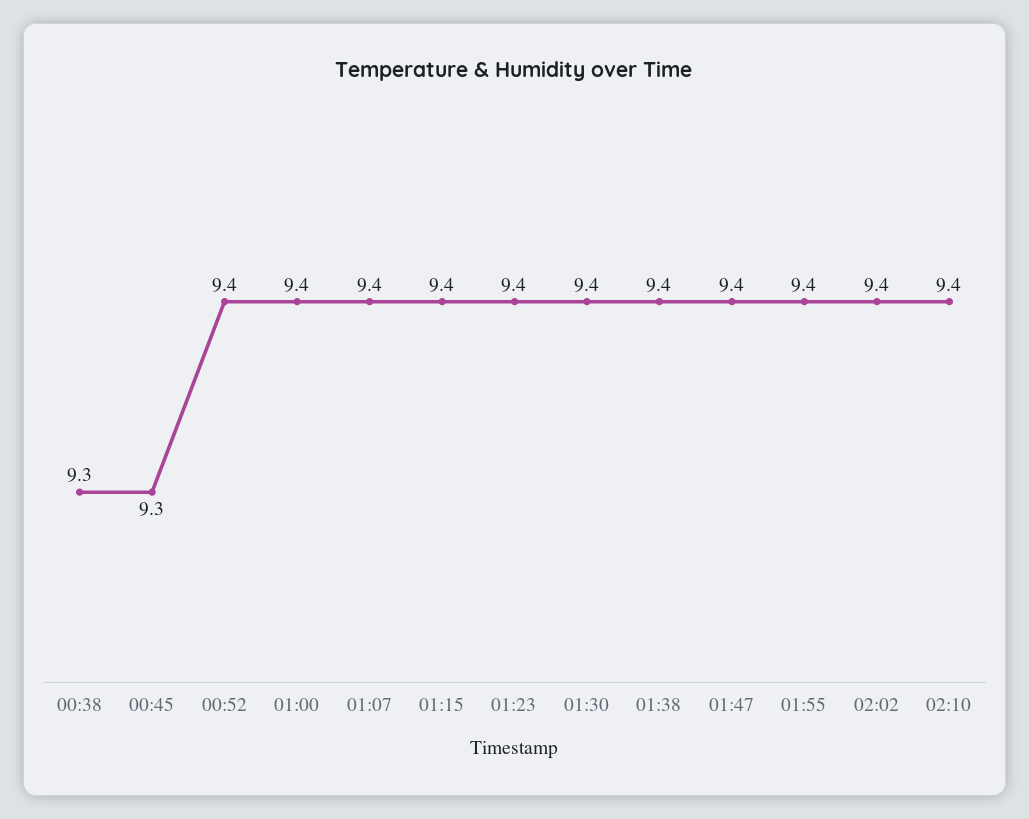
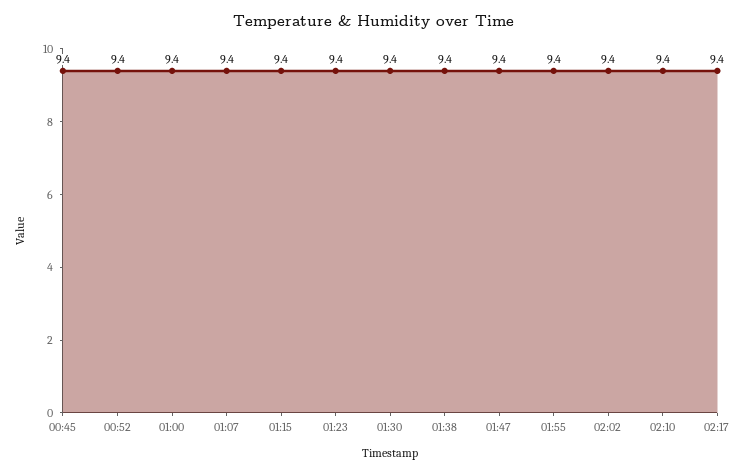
00:38: 9.3 -> none
00:45: 9.3 -> 9.4
02:17: none -> 9.4

